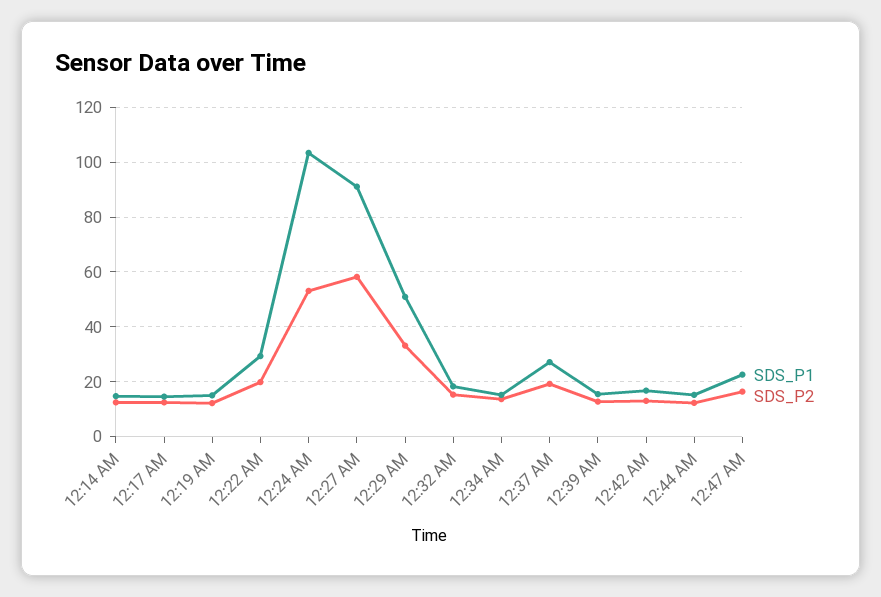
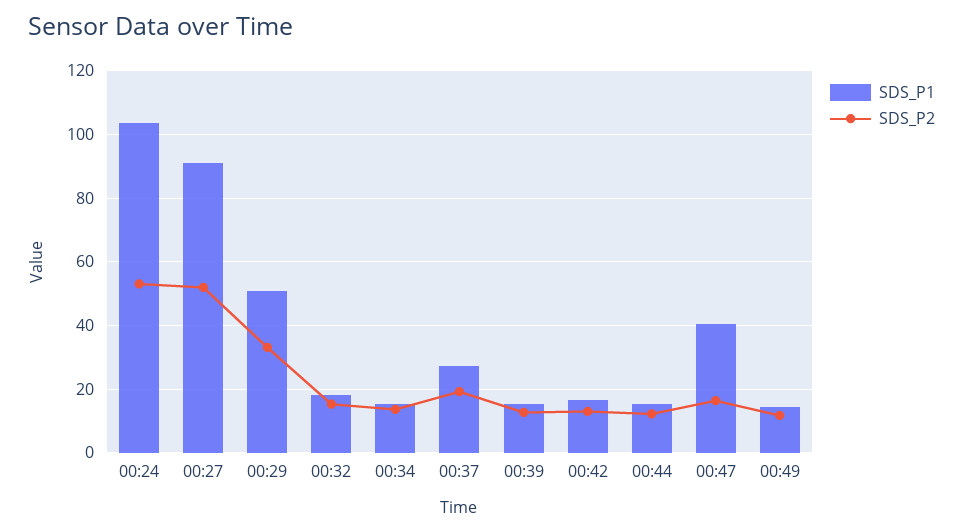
SDS_P1, 12:14 AM: 15 -> none
SDS_P2, 12:14 AM: 12.5 -> none
SDS_P1, 12:17 AM: 15 -> none
SDS_P2, 12:17 AM: 12.5 -> none
SDS_P1, 12:19 AM: 15 -> none
SDS_P2, 12:19 AM: 12.5 -> none
SDS_P1, 12:22 AM: 30 -> none
SDS_P2, 12:22 AM: 20 -> none
SDS_P2, 12:27 AM: 57.5 -> 52
SDS_P1, 12:47 AM: 22.5 -> 40
SDS_P1, 00:49: none -> 14
SDS_P2, 00:49: none -> 12

